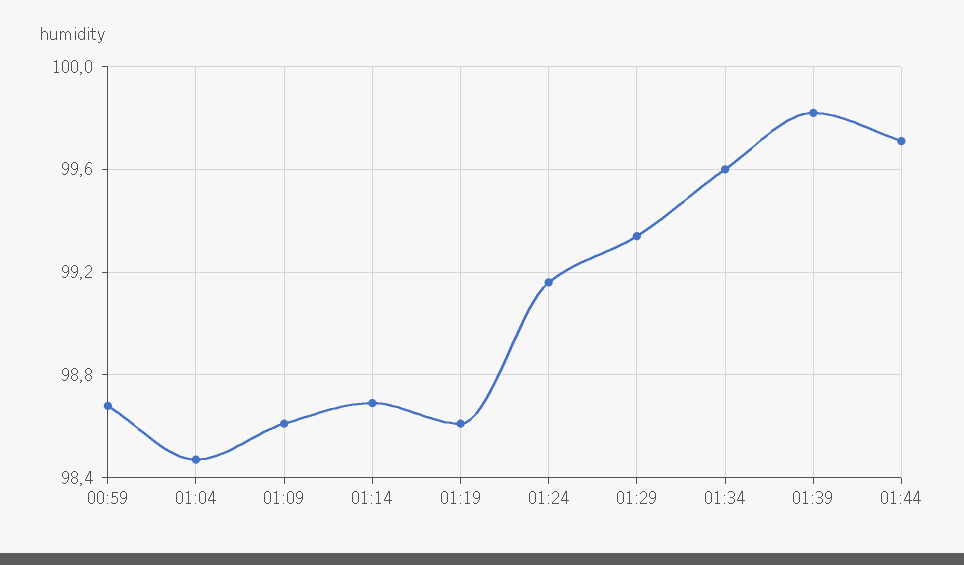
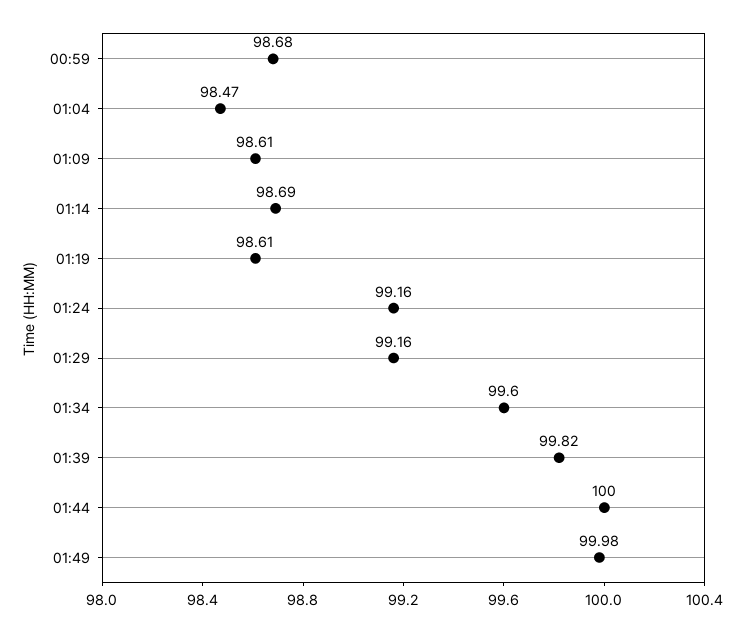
01:29: 99.35 -> 99.16
01:44: 99.7 -> 100
01:49: none -> 99.98

